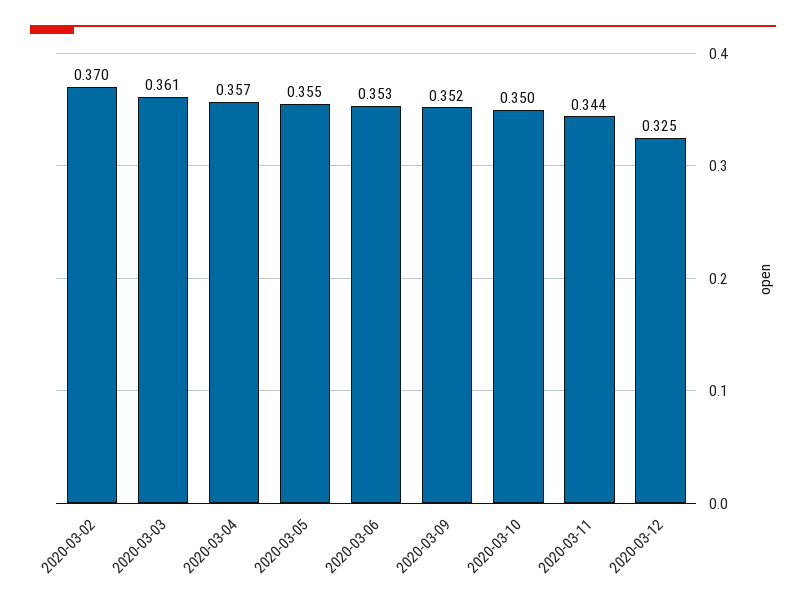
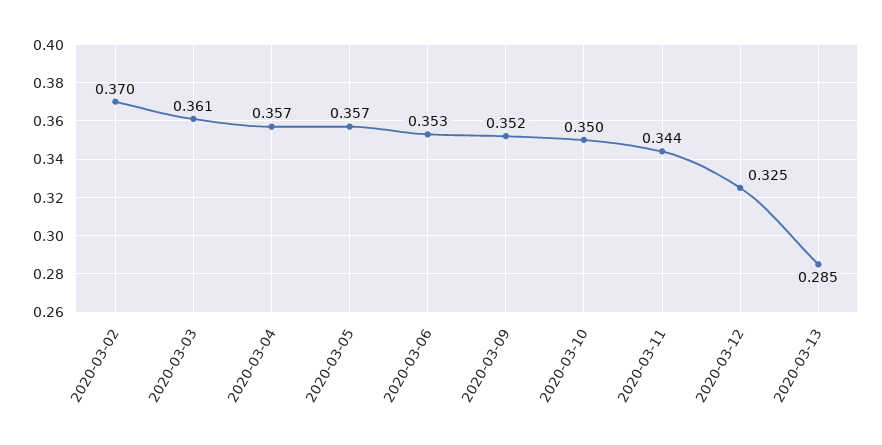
2020-03-05: 0.355 -> 0.357
2020-03-13: none -> 0.285

